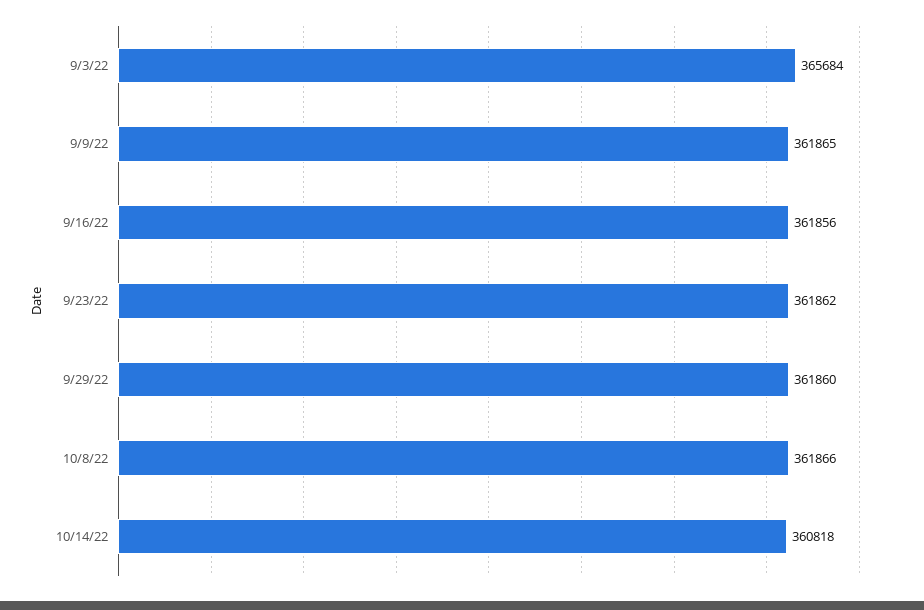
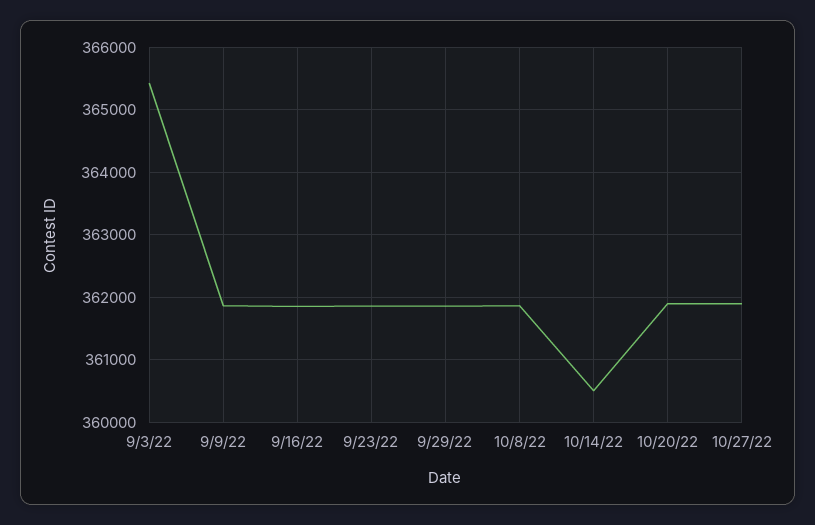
9/3/22: 365684 -> 365400
10/14/22: 360818 -> 360500
10/20/22: none -> 361900
10/27/22: none -> 361900

